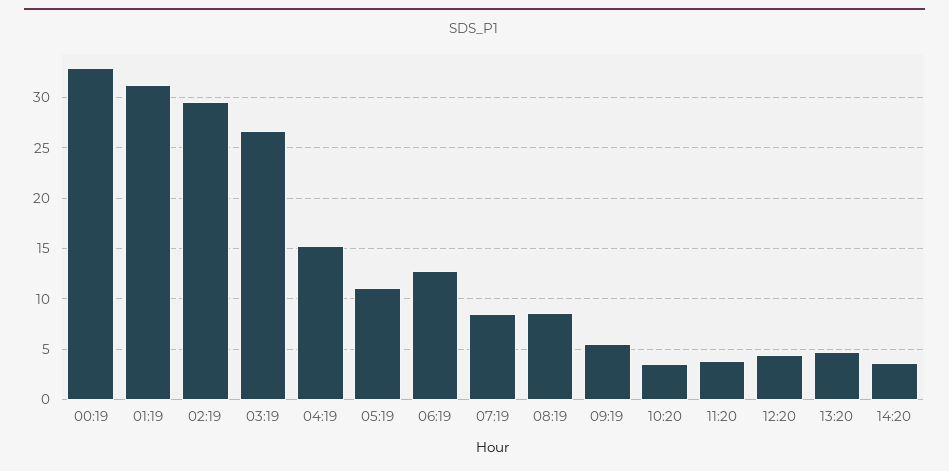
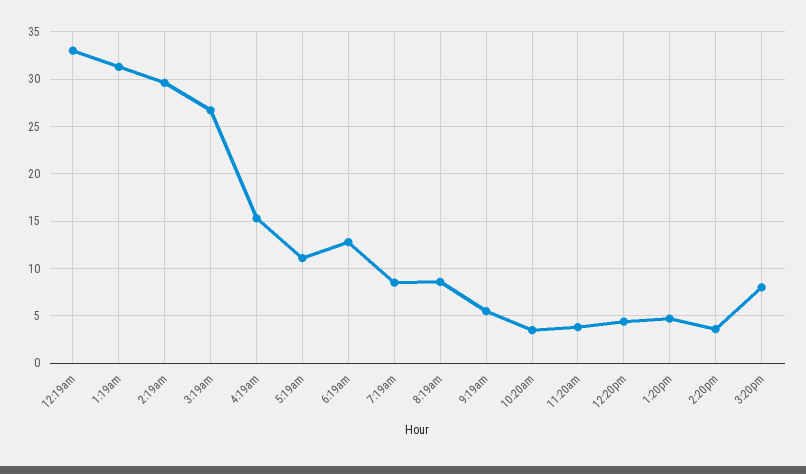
3:20pm: none -> 8

